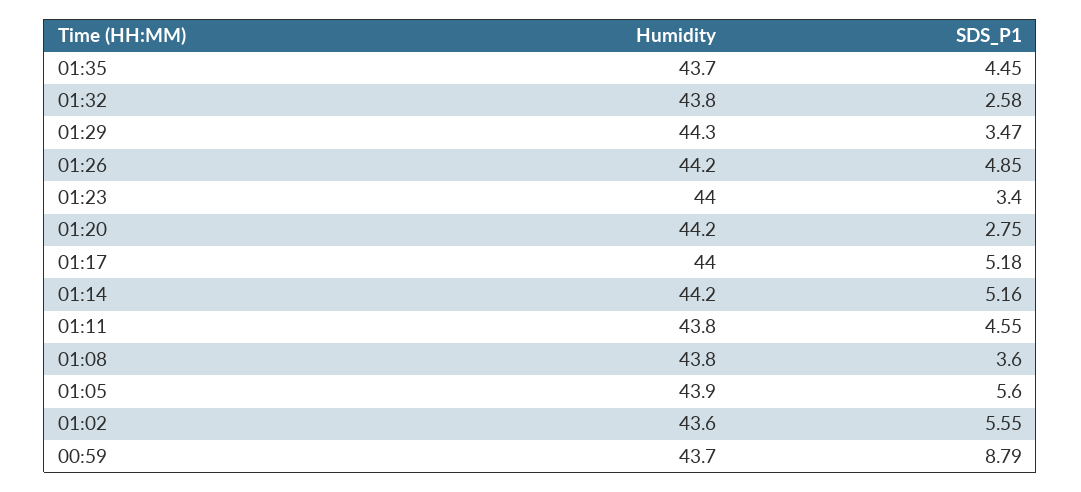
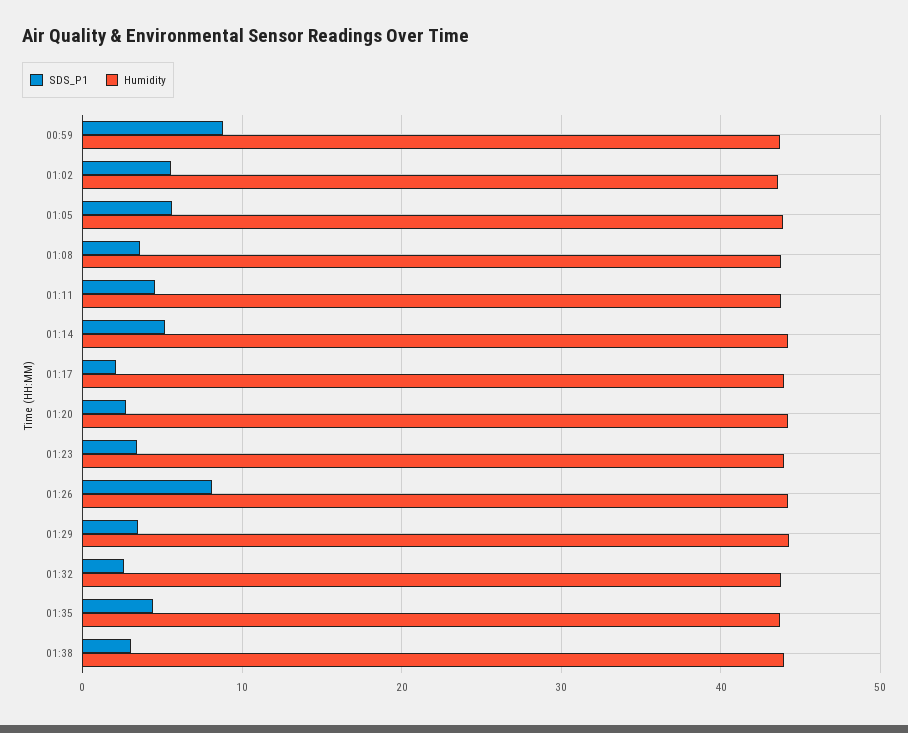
SDS_P1, 01:26: 4.85 -> 8
SDS_P1, 01:17: 5.18 -> 2
SDS_P1, 01:38: none -> 3
Humidity, 01:38: none -> 44

